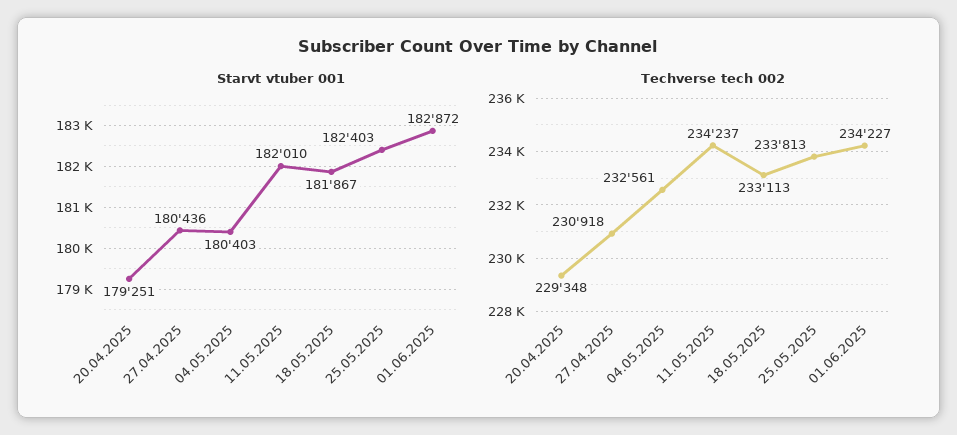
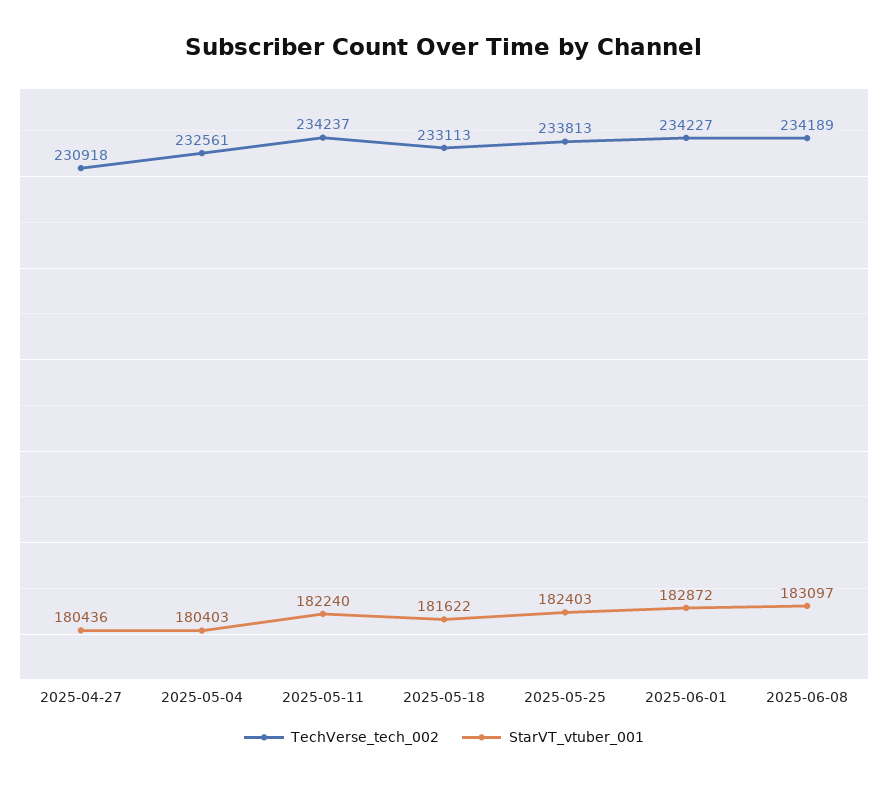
Starvt vtuber 001, 20.04.2025: 179251 -> none
Starvt vtuber 001, 11.05.2025: 182010 -> 182240
Starvt vtuber 001, 18.05.2025: 181867 -> 181622
Techverse tech 002, 20.04.2025: 229348 -> none
Techverse tech 002, 2025-06-08: none -> 234189
Starvt vtuber 001, 2025-06-08: none -> 183097

